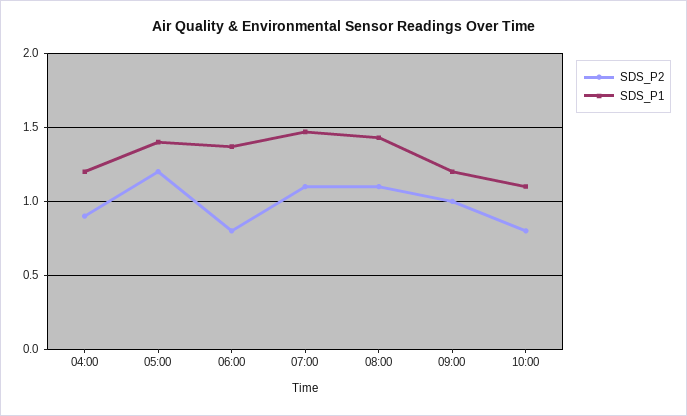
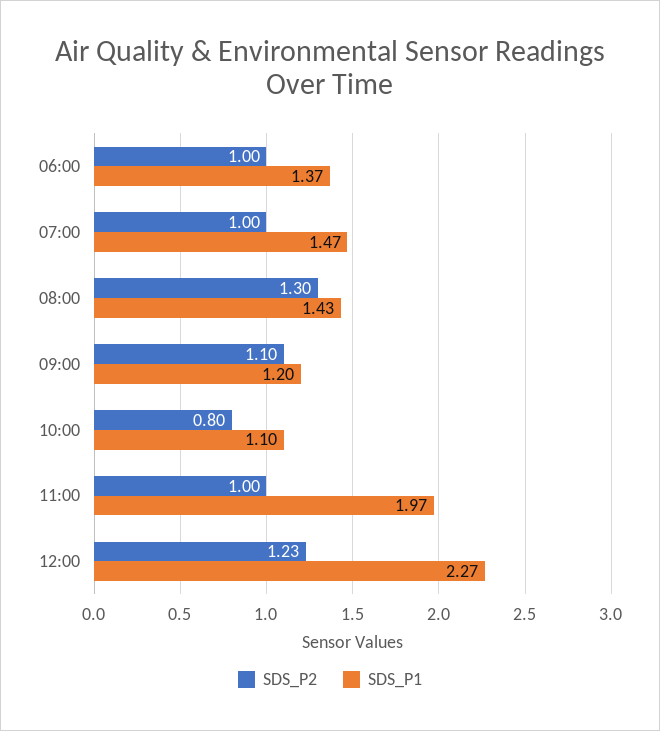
SDS_P2, 04:00: 0.9 -> none
SDS_P1, 04:00: 1.2 -> none
SDS_P2, 05:00: 1.2 -> none
SDS_P1, 05:00: 1.4 -> none
SDS_P2, 06:00: 0.8 -> 1
SDS_P2, 07:00: 1.1 -> 1
SDS_P2, 08:00: 1.1 -> 1.3
SDS_P2, 09:00: 1 -> 1.1
SDS_P2, 11:00: none -> 1
SDS_P1, 11:00: none -> 1.97
SDS_P2, 12:00: none -> 1.23
SDS_P1, 12:00: none -> 2.27

